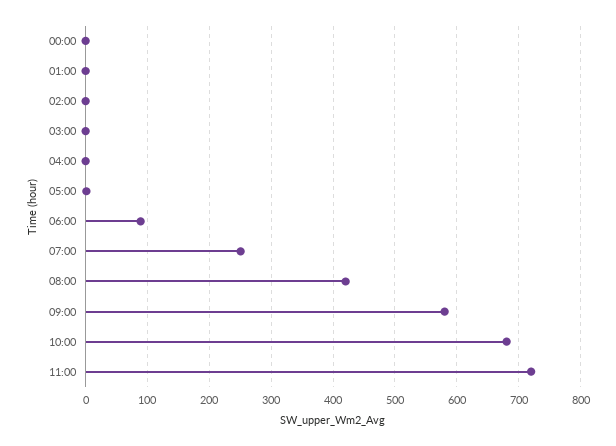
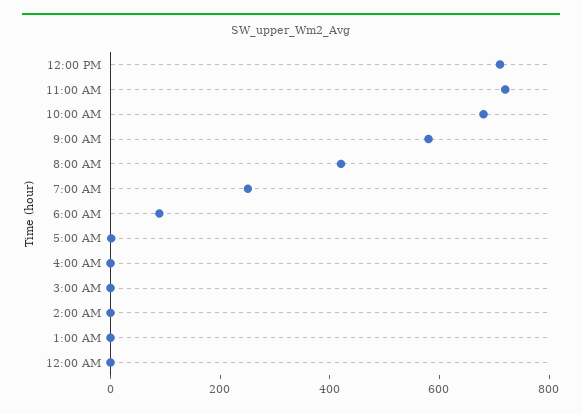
12:00 PM: none -> 700

